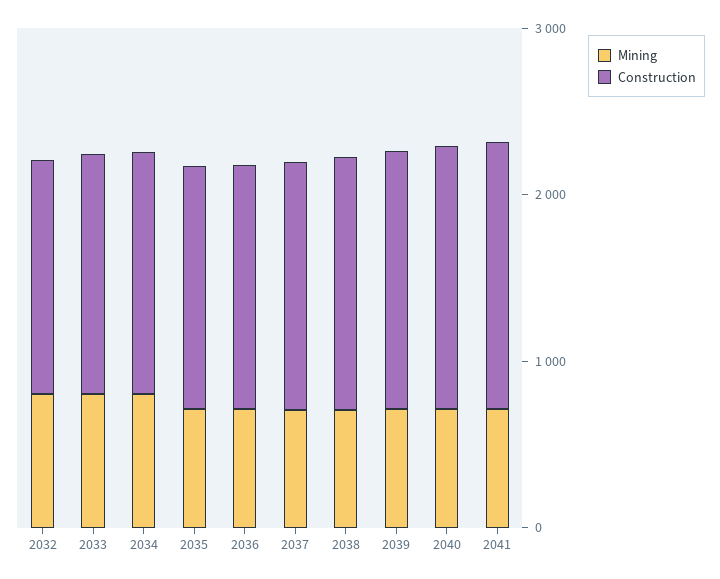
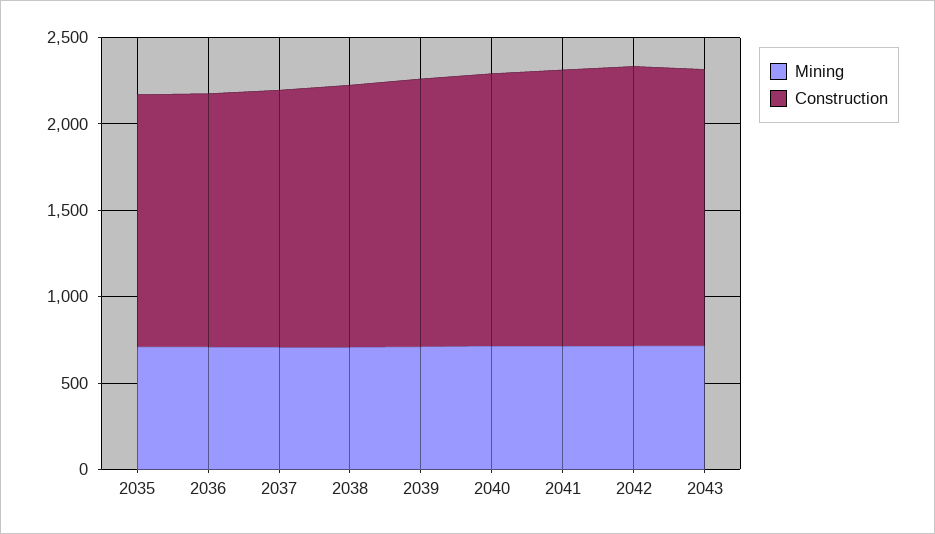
Mining, 2032: 800 -> none
Construction, 2032: 1400 -> none
Mining, 2033: 800 -> none
Construction, 2033: 1400 -> none
Mining, 2034: 800 -> none
Construction, 2034: 1400 -> none
Mining, 2042: none -> 700
Construction, 2042: none -> 1600
Mining, 2043: none -> 700
Construction, 2043: none -> 1600

